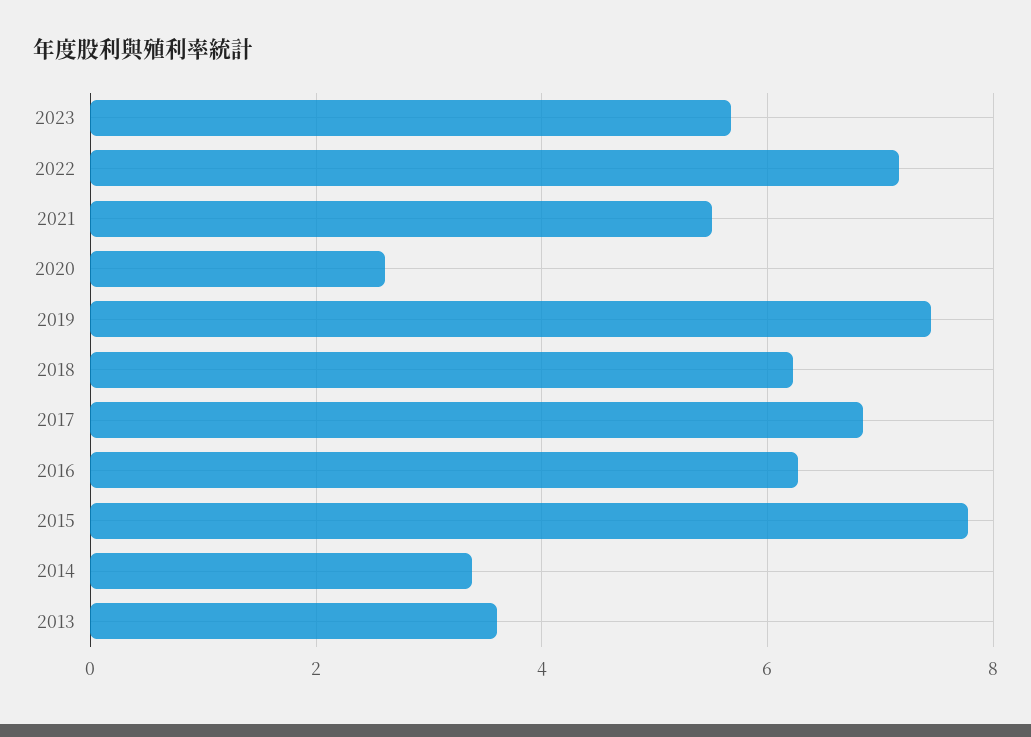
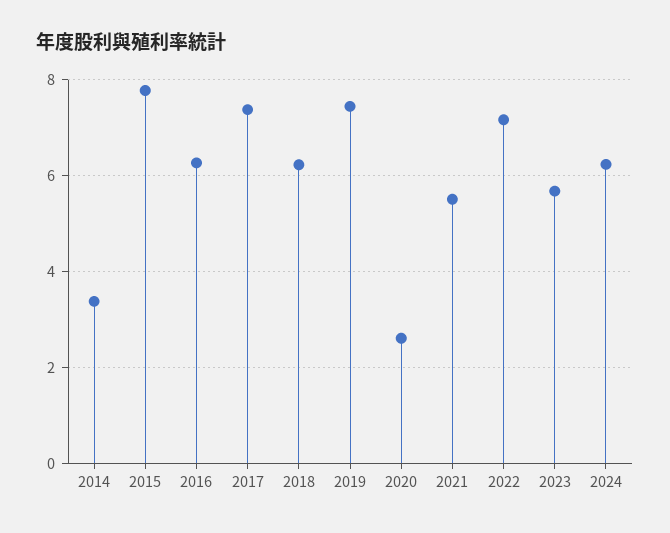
2017: 6.8 -> 7.4
2013: 3.6 -> none
2024: none -> 6.2

